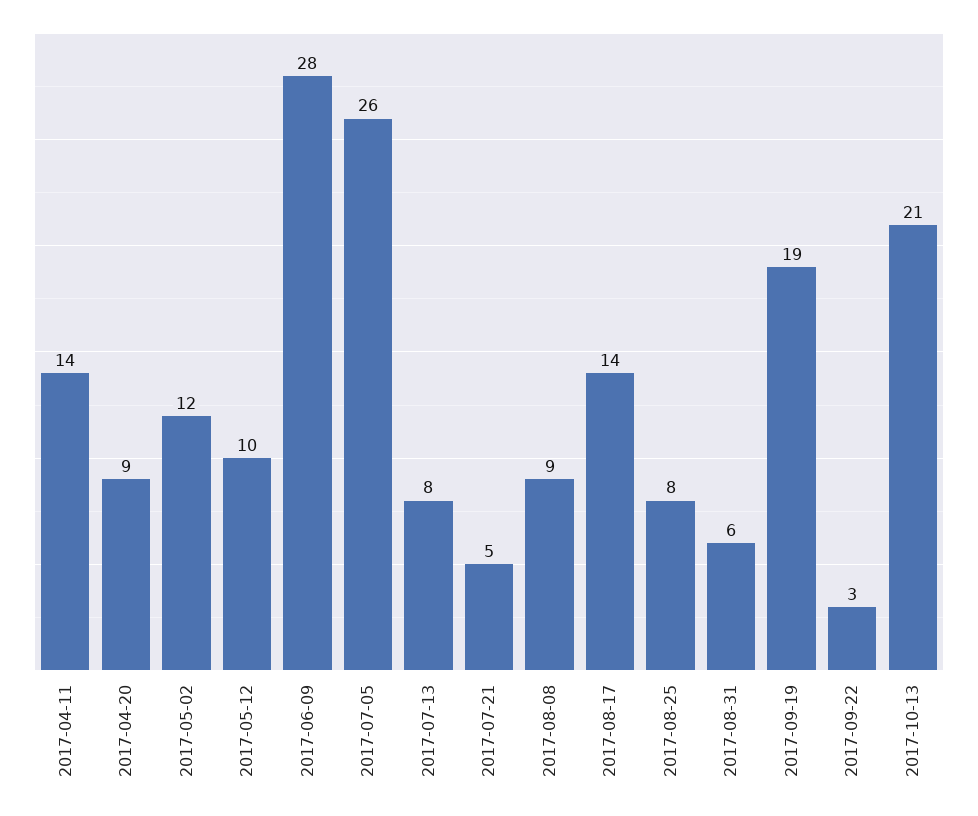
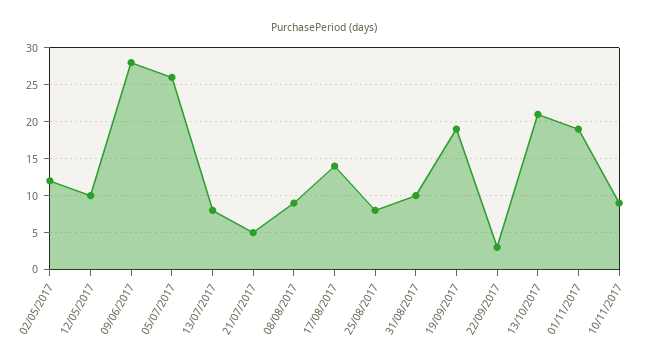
2017-04-11: 14 -> none
2017-04-20: 9 -> none
2017-08-31: 6 -> 10
01/11/2017: none -> 19
10/11/2017: none -> 9

